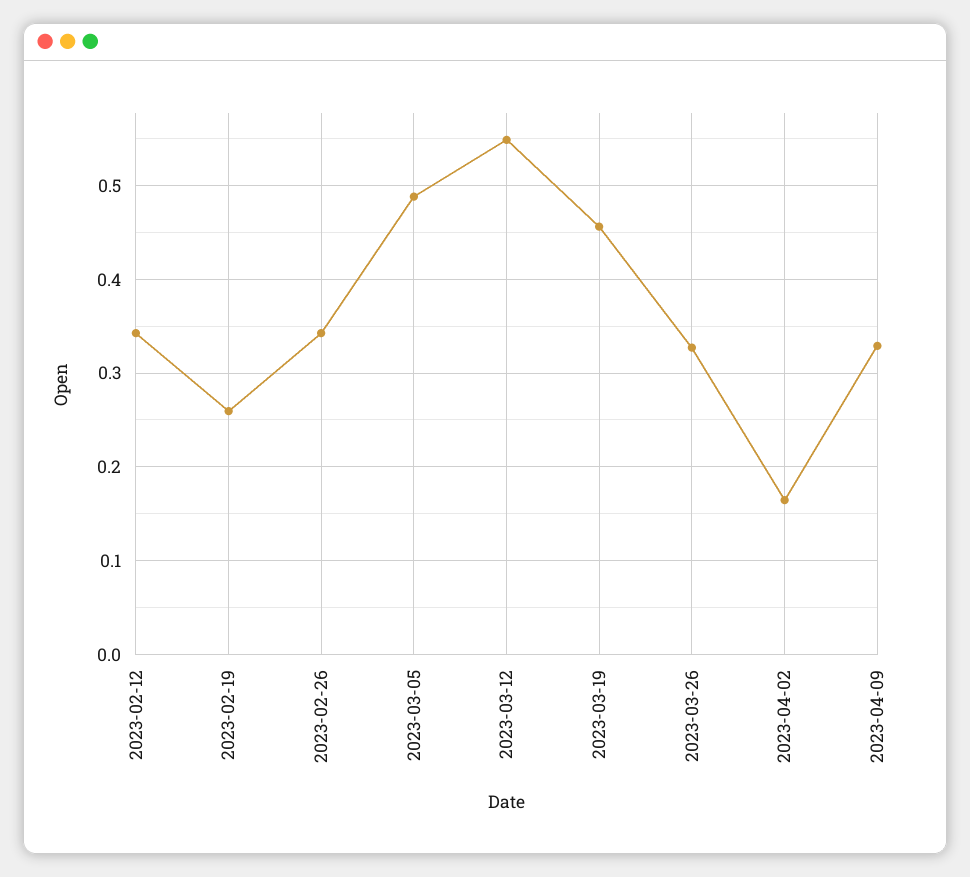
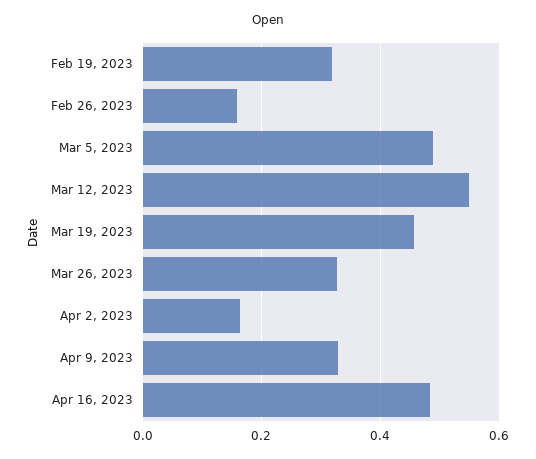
2023-02-12: 0.34 -> none
2023-02-19: 0.26 -> 0.32
2023-02-26: 0.34 -> 0.16
Apr 16, 2023: none -> 0.48

